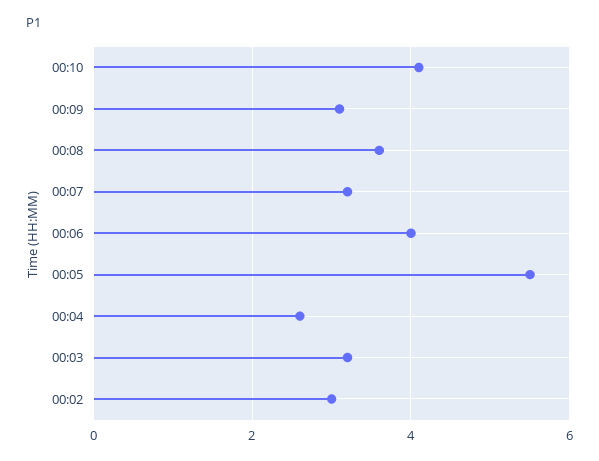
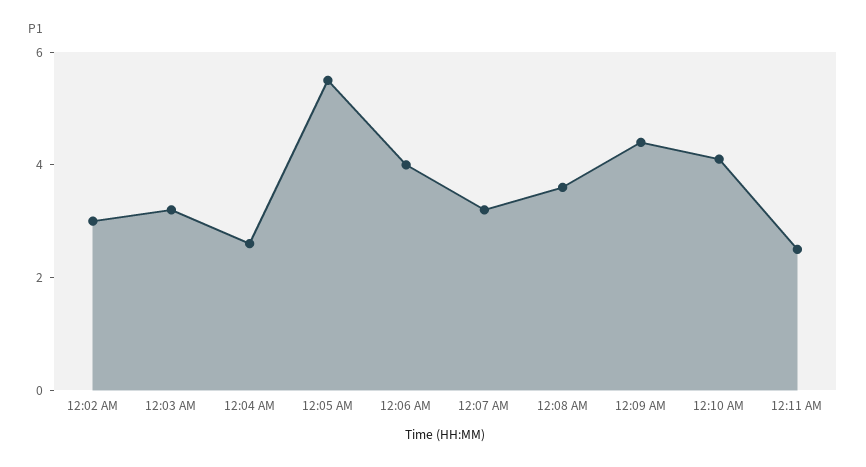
00:09: 3 -> 4.5
12:11 AM: none -> 2.5

